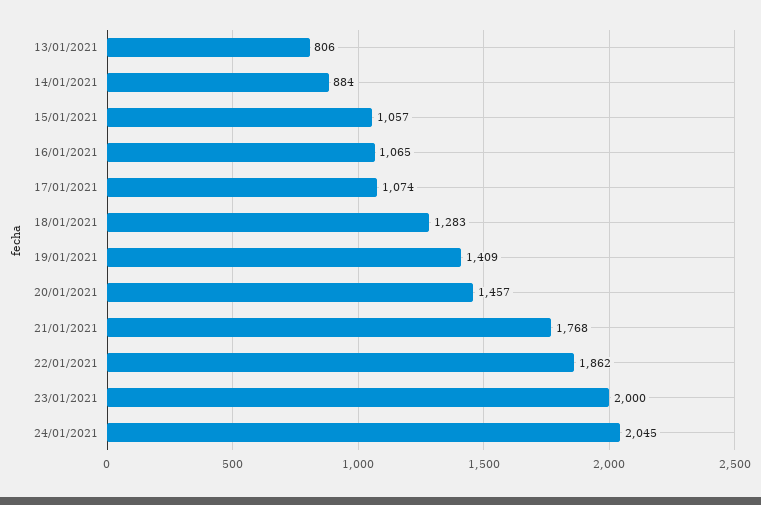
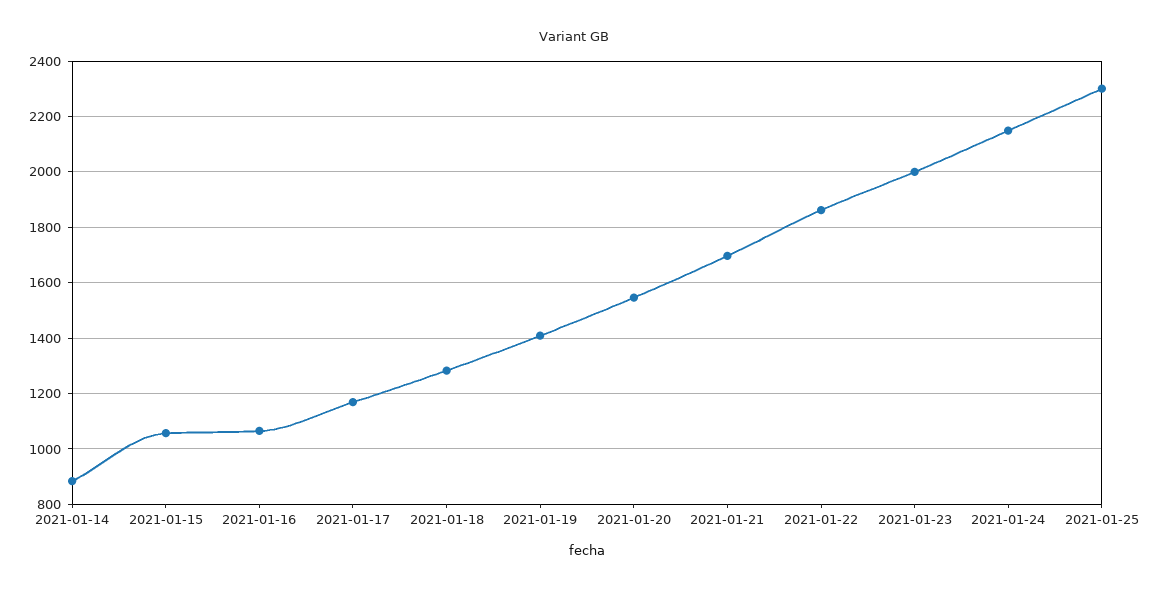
13/01/2021: 806 -> none
17/01/2021: 1074 -> 1175
20/01/2021: 1457 -> 1550
21/01/2021: 1768 -> 1700
24/01/2021: 2045 -> 2150
2021-01-25: none -> 2300

